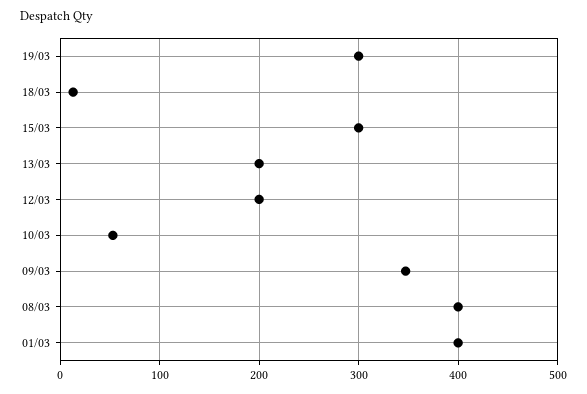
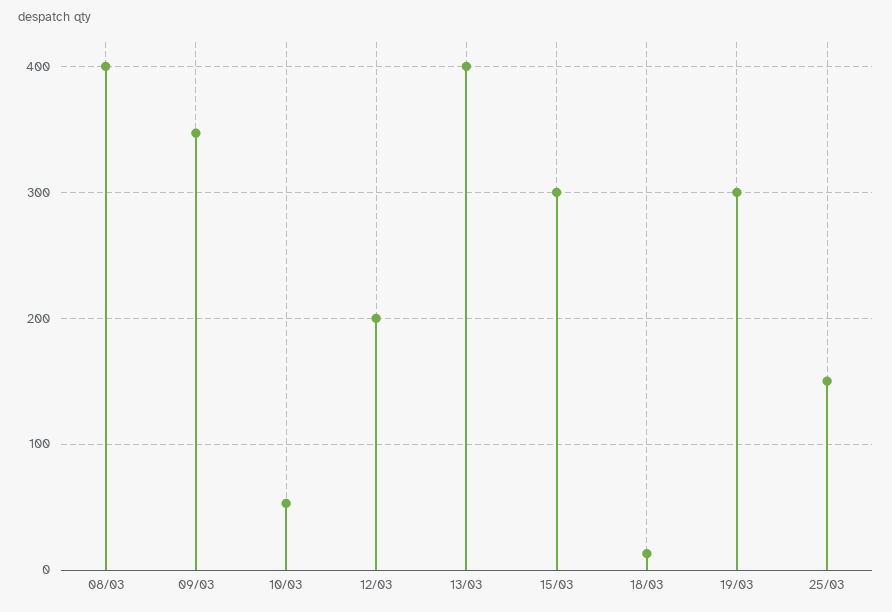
13/03: 200 -> 400
01/03: 400 -> none
25/03: none -> 150

